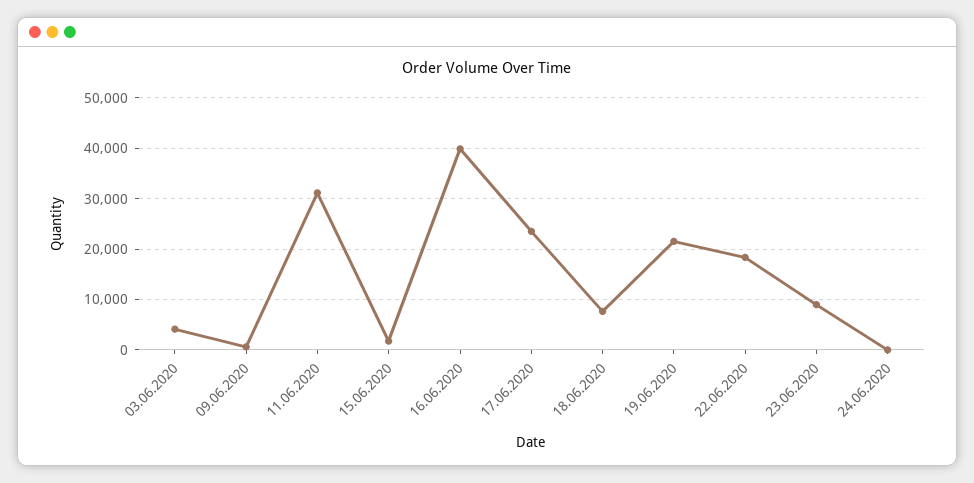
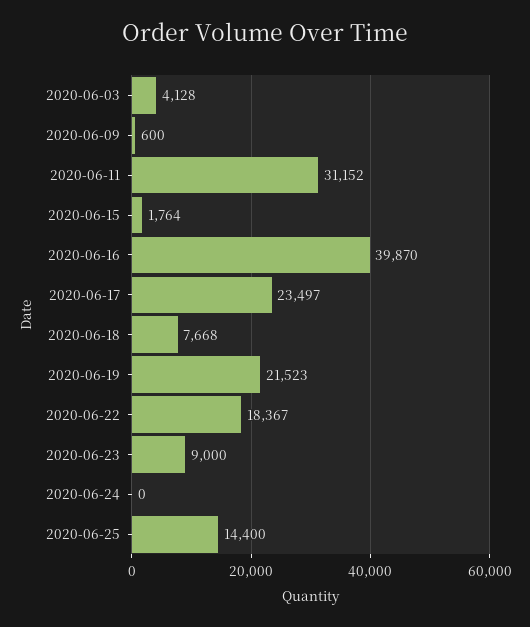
2020-06-25: none -> 14400

